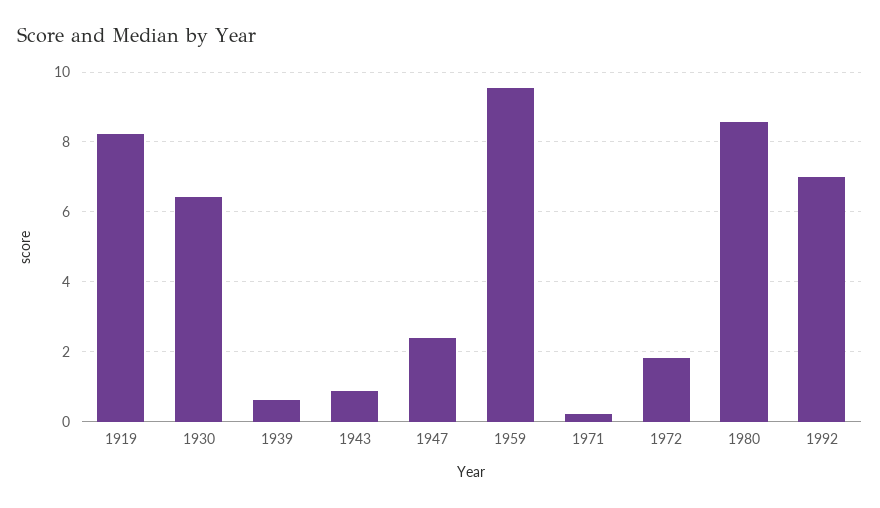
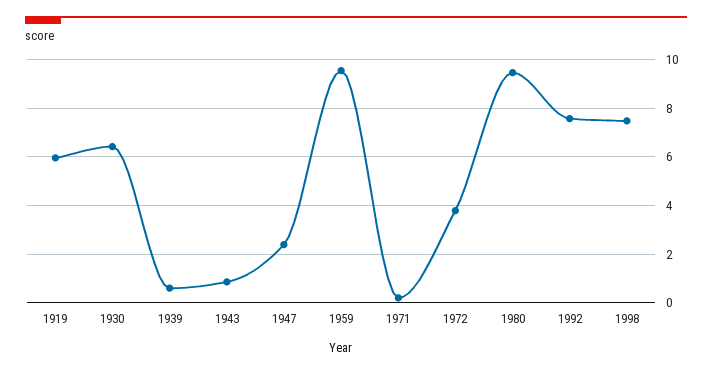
1919: 8.2 -> 6
1972: 1.8 -> 3.75
1980: 8.6 -> 9.5
1992: 7 -> 7.5
1998: none -> 7.5

